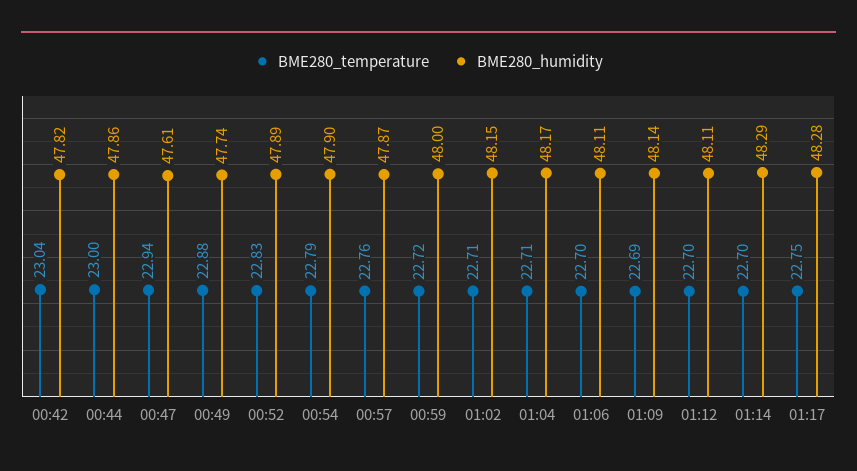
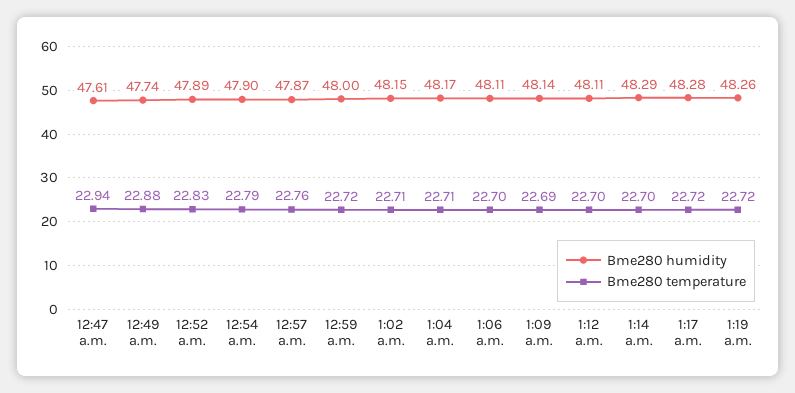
BME280_temperature, 00:42: 23.04 -> none
BME280_humidity, 00:42: 47.82 -> none
BME280_temperature, 00:44: 23 -> none
BME280_humidity, 00:44: 47.86 -> none
BME280_temperature, 01:17: 22.75 -> 22.72
BME280_humidity, 1:19 a.m.: none -> 48.26
BME280_temperature, 1:19 a.m.: none -> 22.72

